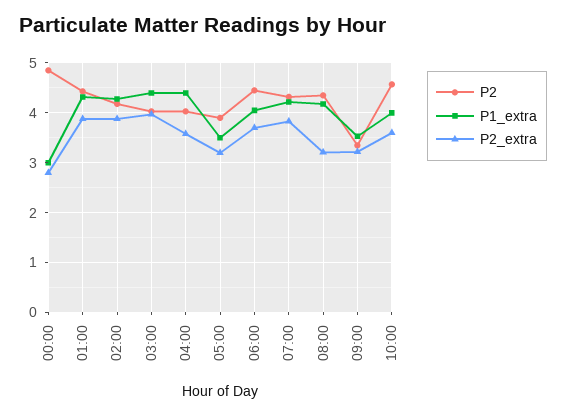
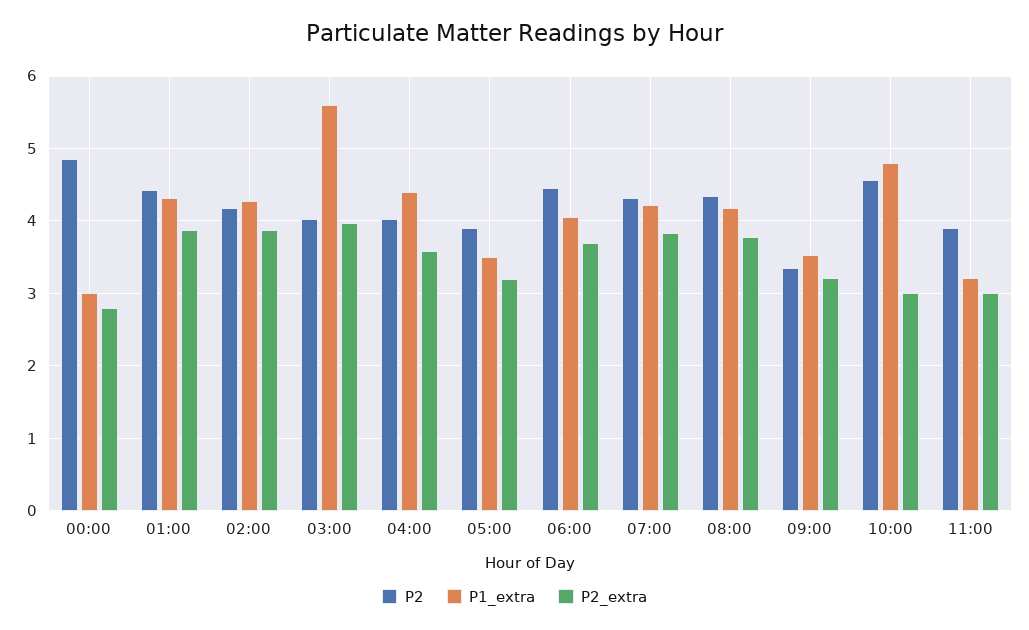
P1_extra, 03:00: 4.4 -> 5.6
P2_extra, 08:00: 3.2 -> 3.8
P1_extra, 10:00: 4 -> 4.8
P2_extra, 10:00: 3.6 -> 3
P2, 11:00: none -> 3.9
P1_extra, 11:00: none -> 3.2
P2_extra, 11:00: none -> 3

